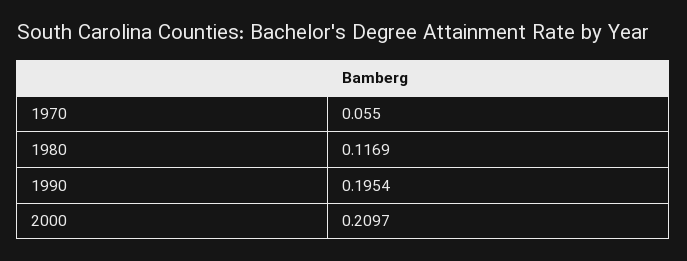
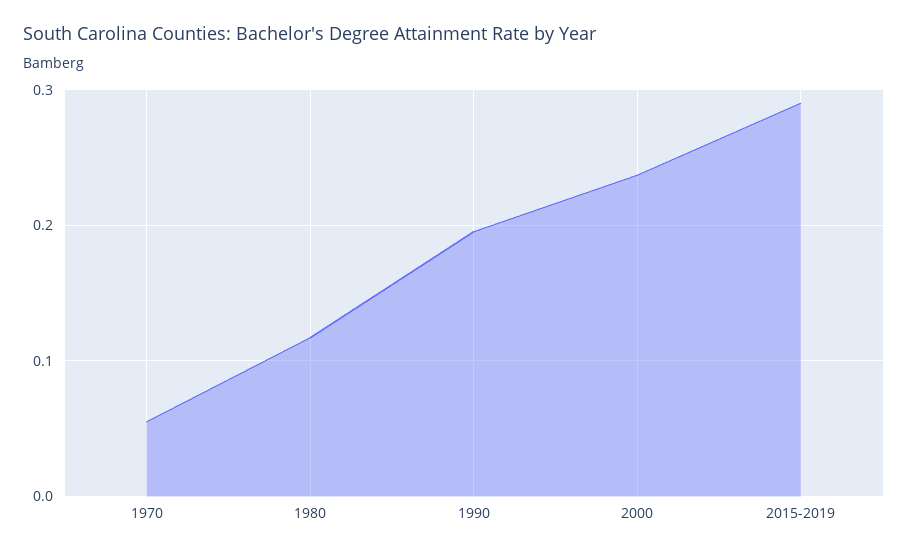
2000: 0.2097 -> 0.24
2015-2019: none -> 0.29

